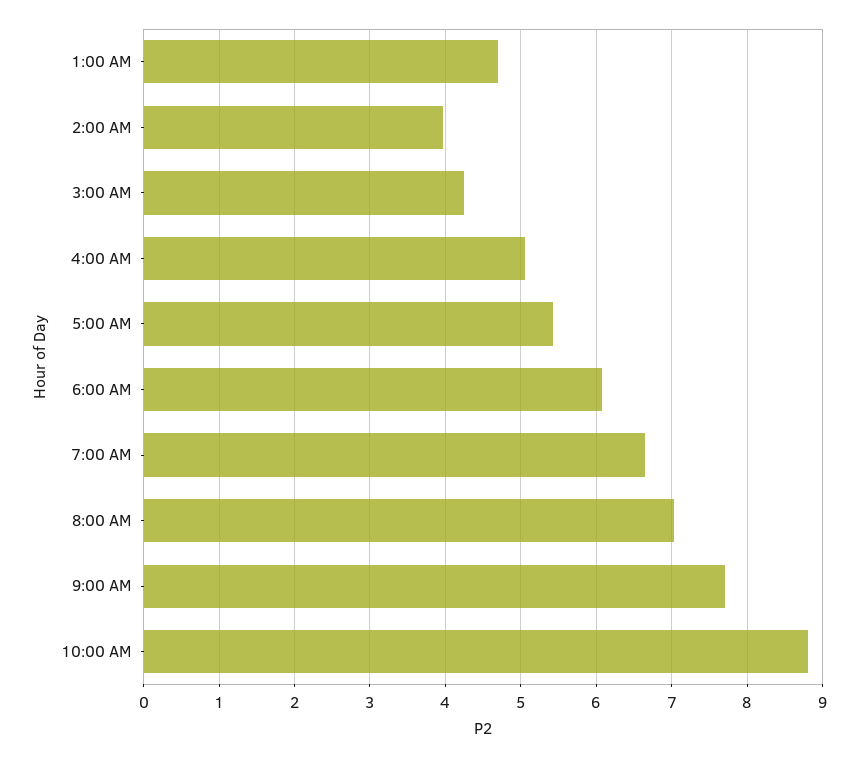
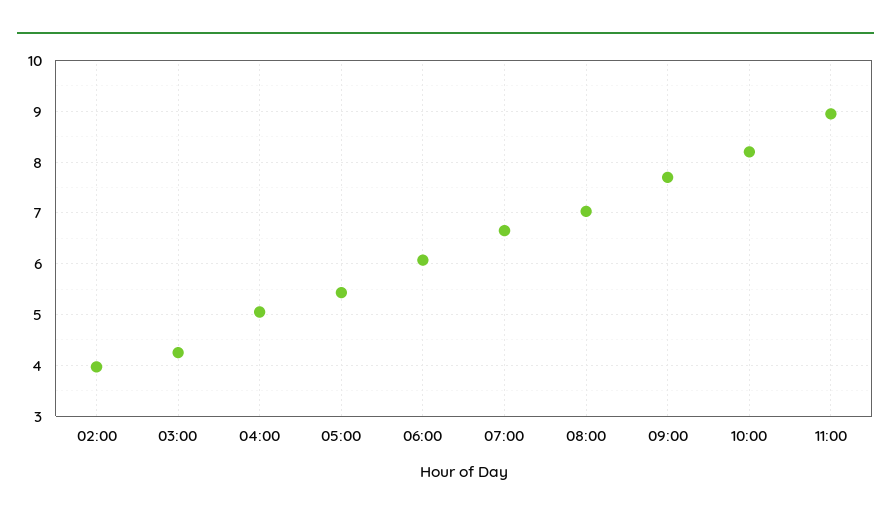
1:00 AM: 4.7 -> none
10:00 AM: 8.8 -> 8.2
11:00: none -> 9

